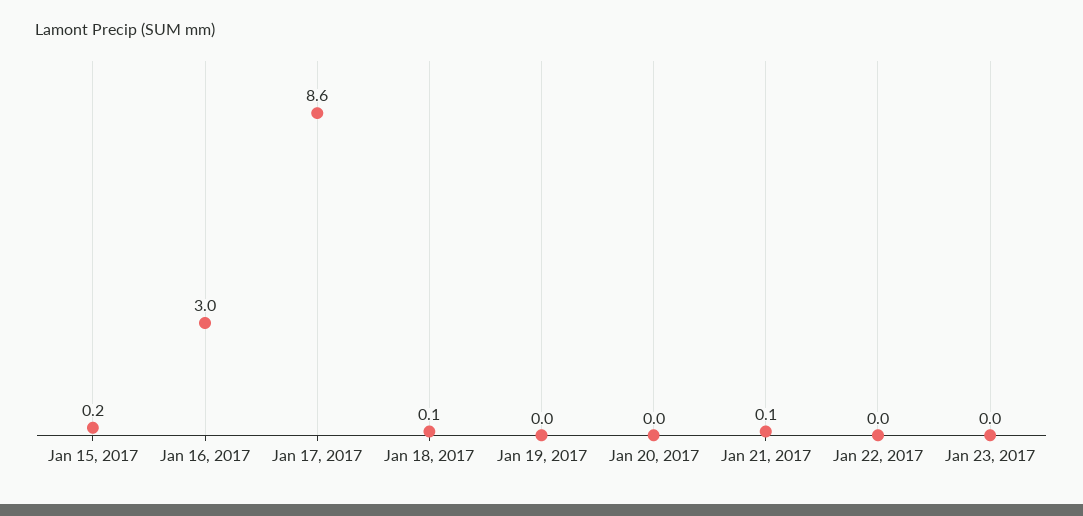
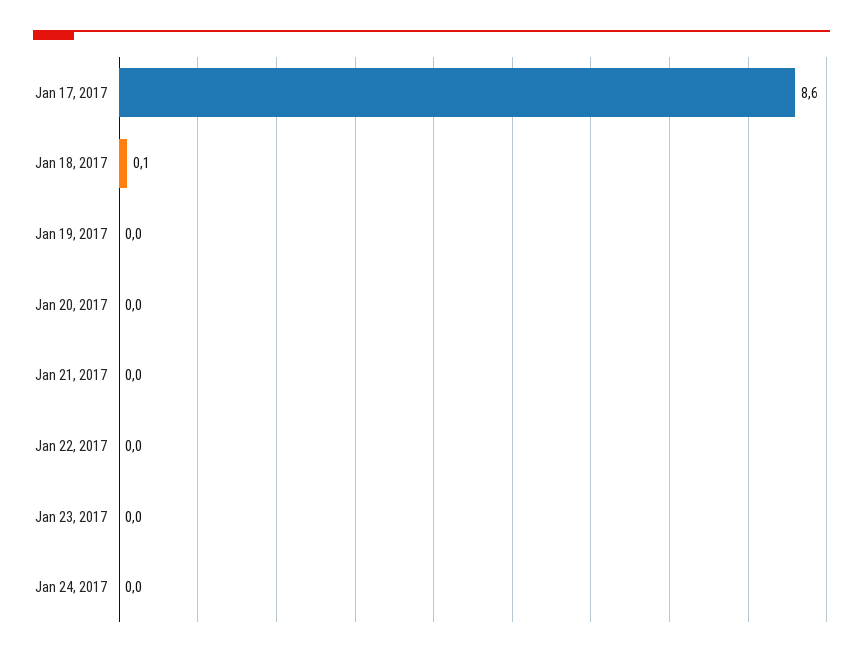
Jan 15, 2017: 0.2 -> none
Jan 16, 2017: 3 -> none
Jan 21, 2017: 0.1 -> 0
Jan 24, 2017: none -> 0

